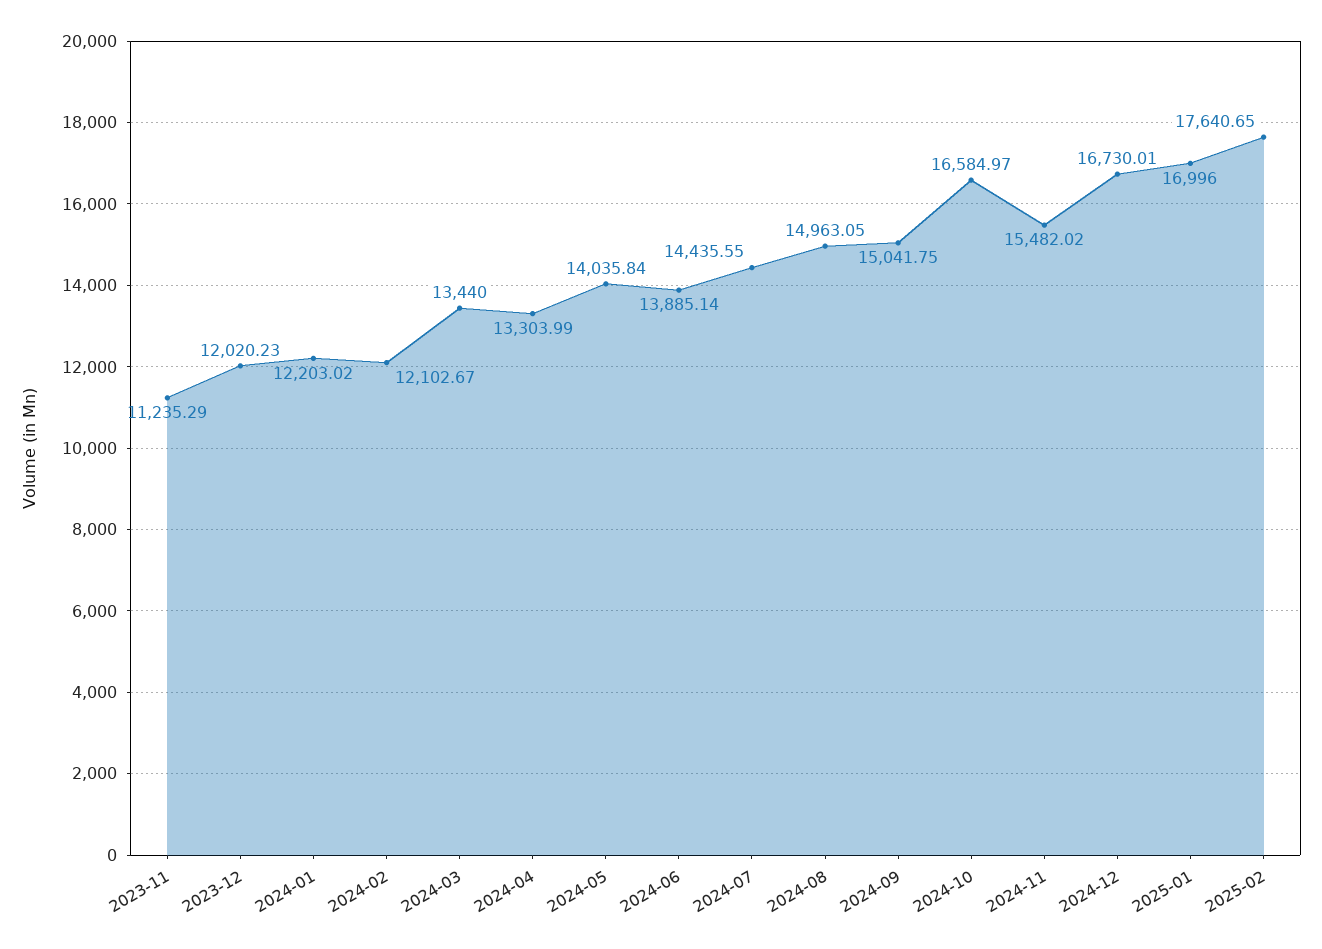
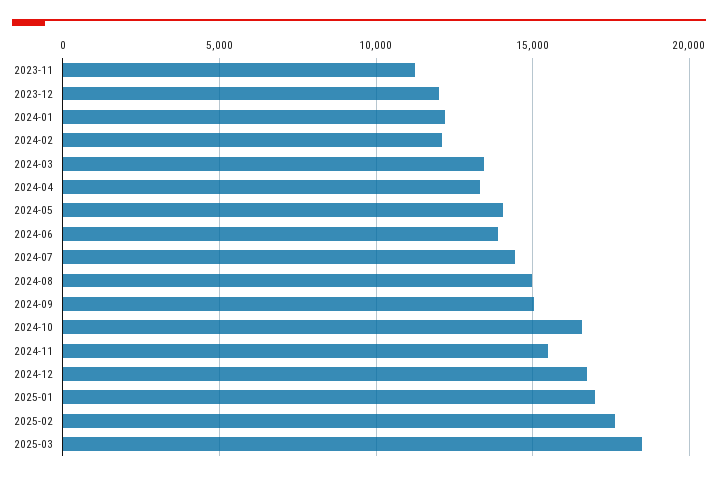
2025-03: none -> 18500

